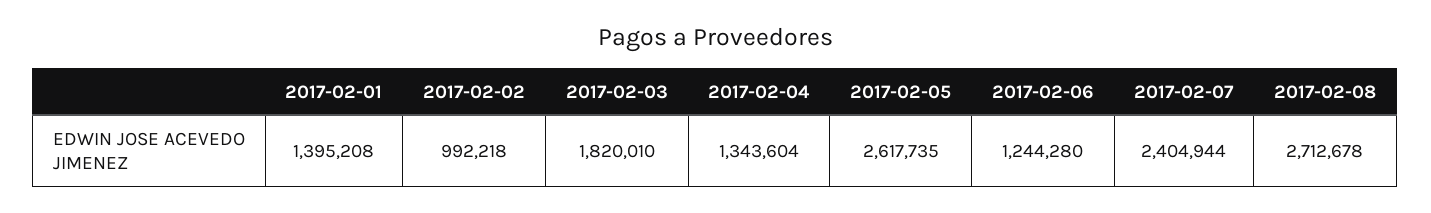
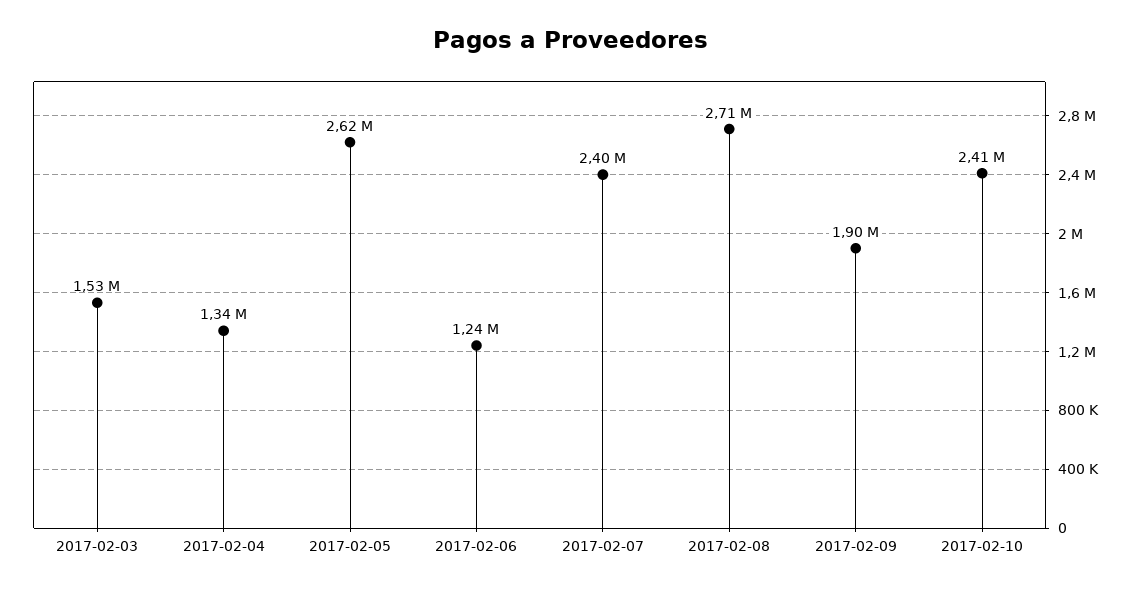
2017-02-01: 1395208 -> none
2017-02-02: 992218 -> none
2017-02-03: 1820010 -> 1530000
2017-02-09: none -> 1900000
2017-02-10: none -> 2410000

